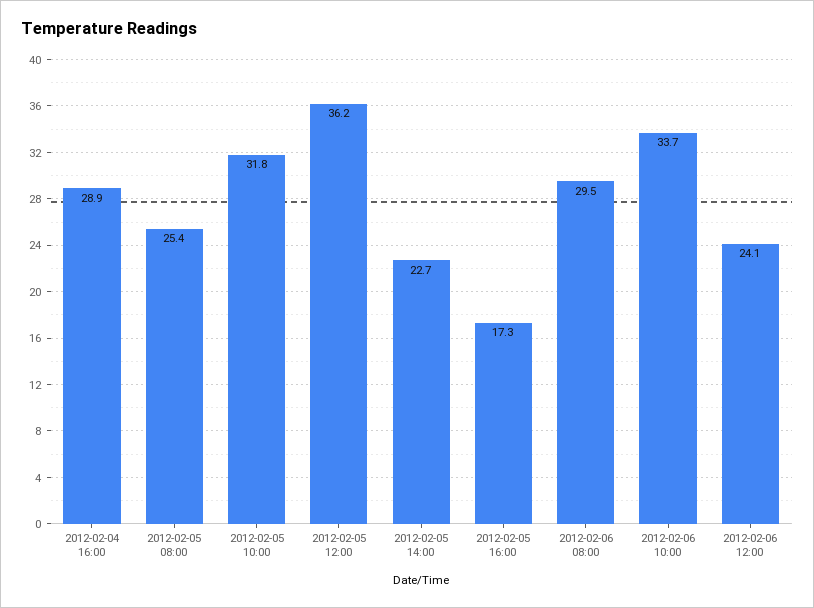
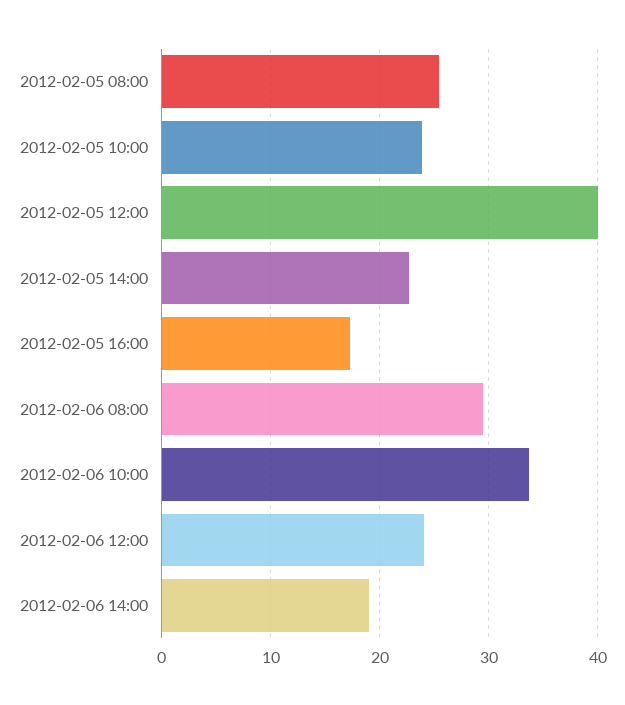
2012-02-04 16:00: 28.9 -> none
2012-02-05 10:00: 31.8 -> 24
2012-02-05 12:00: 36.2 -> 40
2012-02-06 14:00: none -> 19

